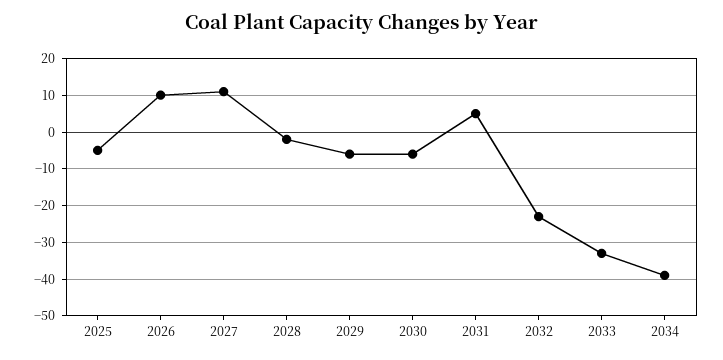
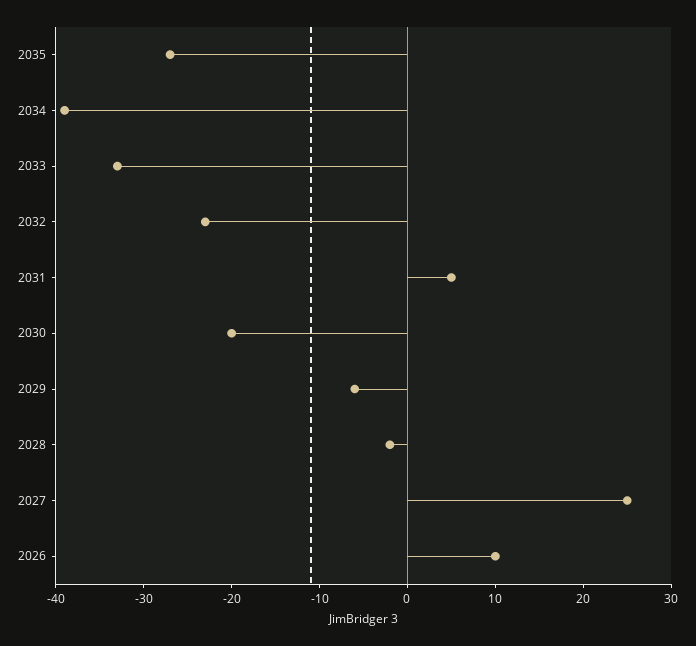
2025: -5 -> none
2027: 10 -> 25
2030: -5 -> -20
2035: none -> -27

